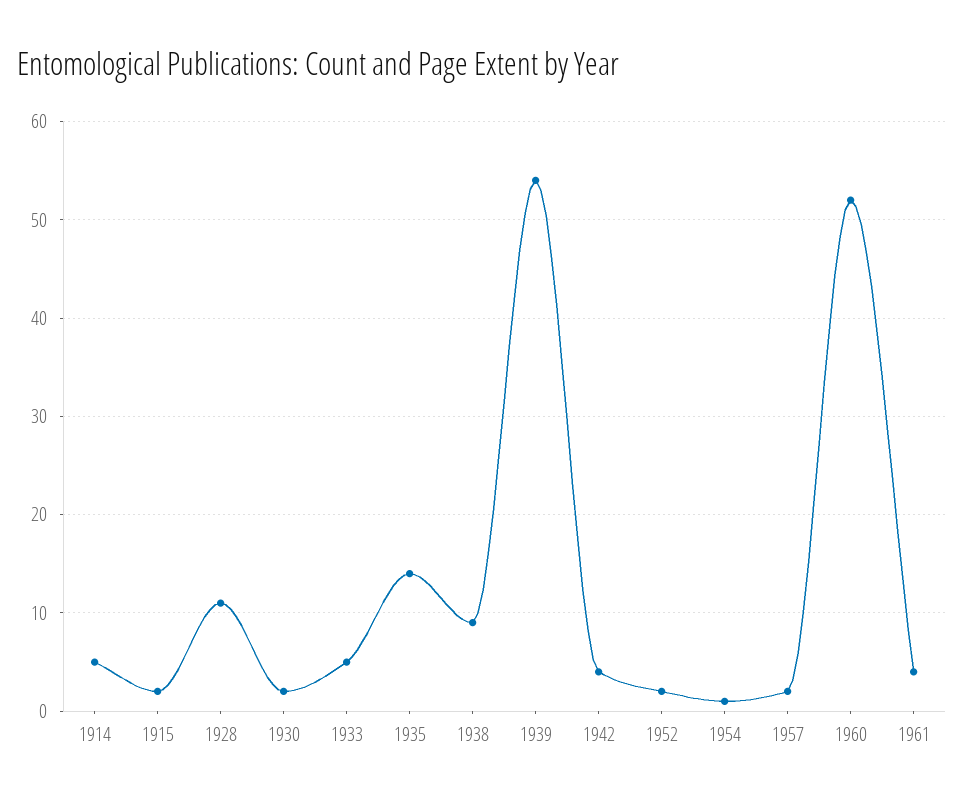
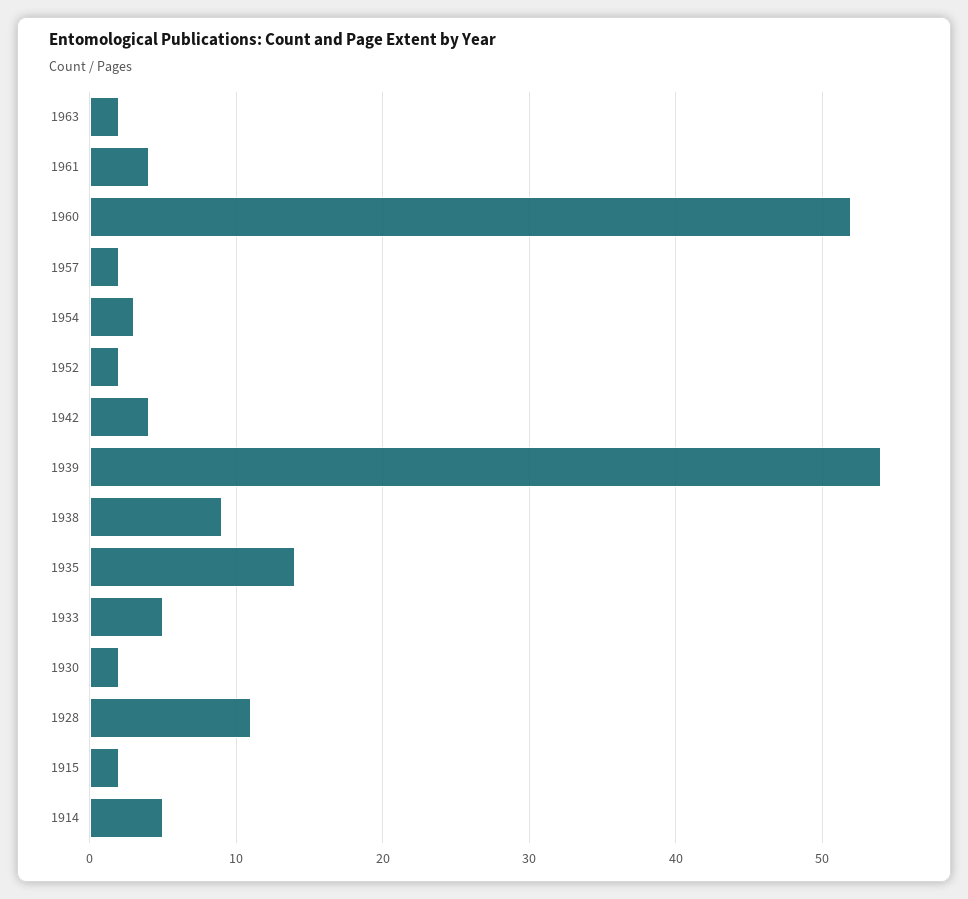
1954: 1 -> 3
1963: none -> 2

